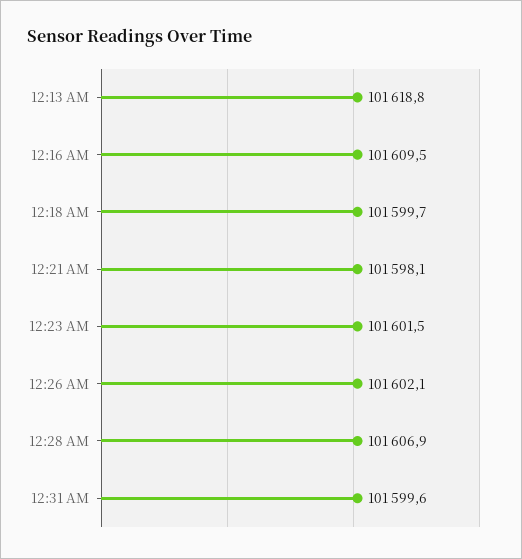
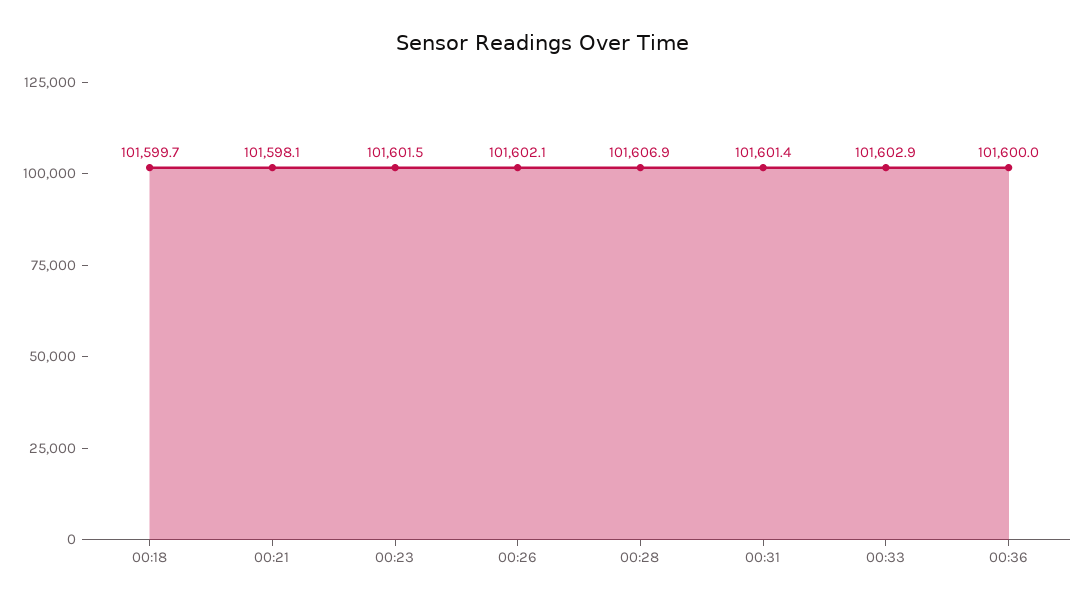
12:13 AM: 101618.8 -> none
12:16 AM: 101609.5 -> none
12:31 AM: 101599.6 -> 101601.4
00:33: none -> 101602.9
00:36: none -> 101600

